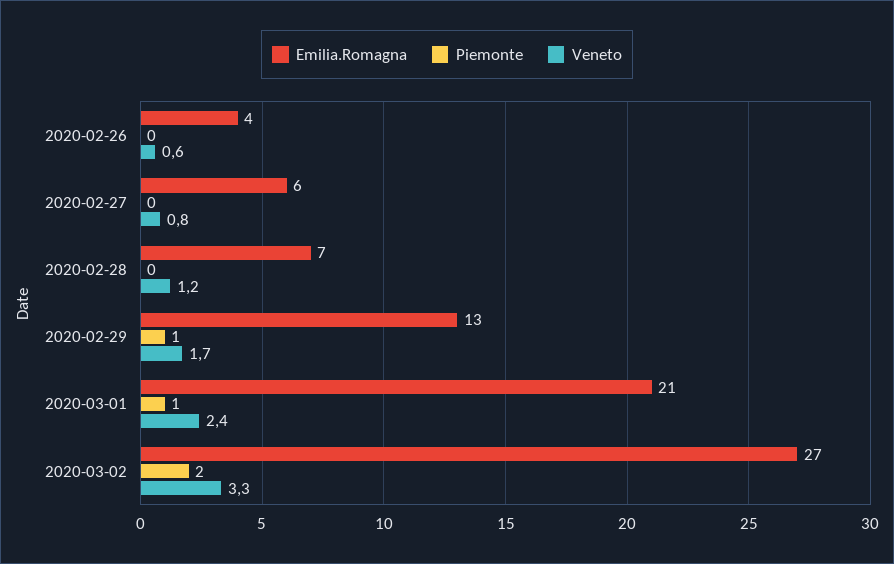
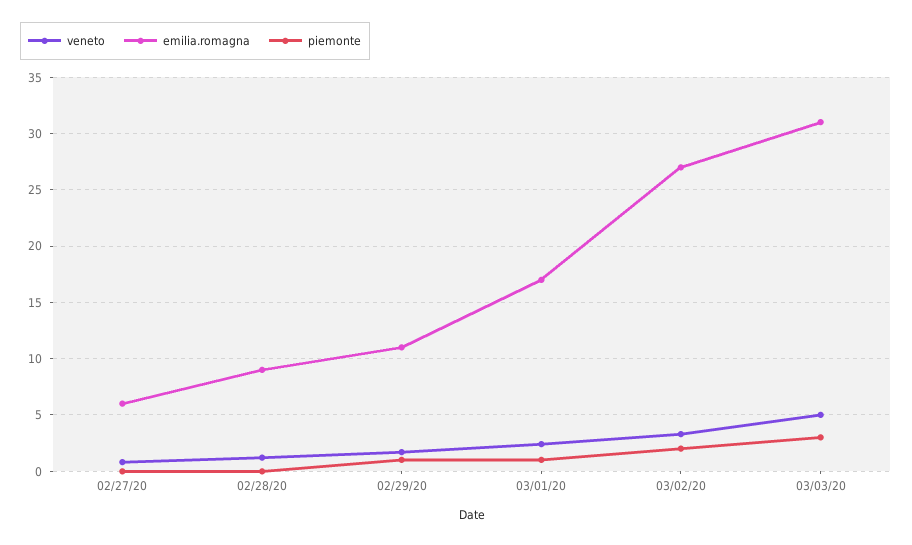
Emilia.Romagna, 2020-02-26: 4 -> none
Piemonte, 2020-02-26: 0 -> none
Veneto, 2020-02-26: 0.6 -> none
Emilia.Romagna, 2020-02-28: 7 -> 9
Emilia.Romagna, 2020-02-29: 13 -> 11
Emilia.Romagna, 2020-03-01: 21 -> 17
Veneto, 03/03/20: none -> 5
Emilia.Romagna, 03/03/20: none -> 31
Piemonte, 03/03/20: none -> 3

